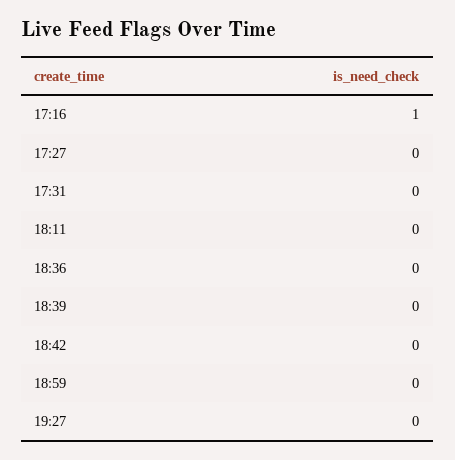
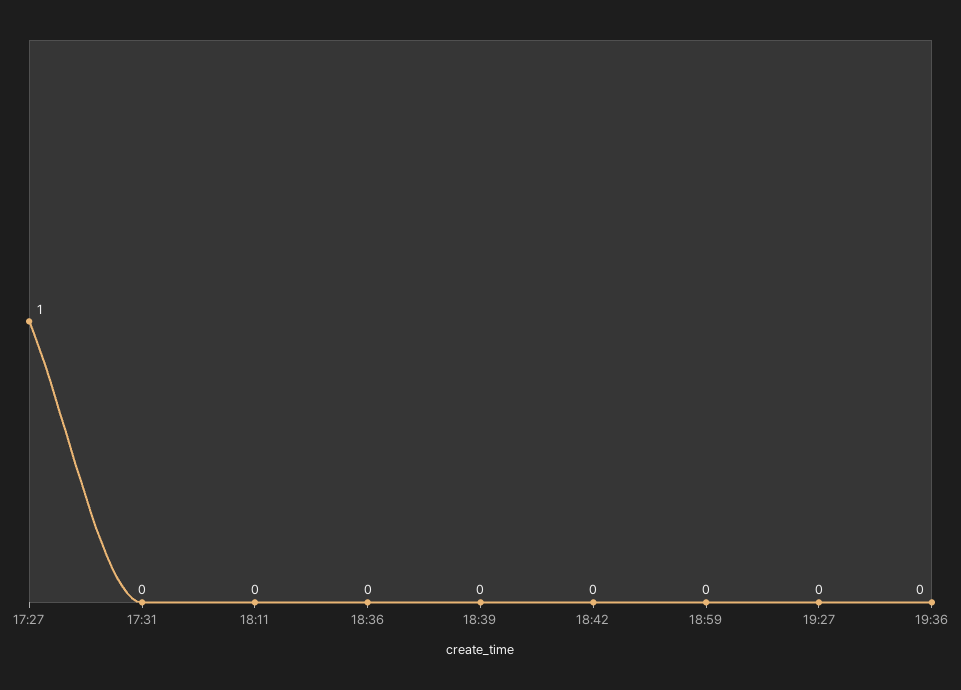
17:16: 1 -> none
17:27: 0 -> 1
19:36: none -> 0

